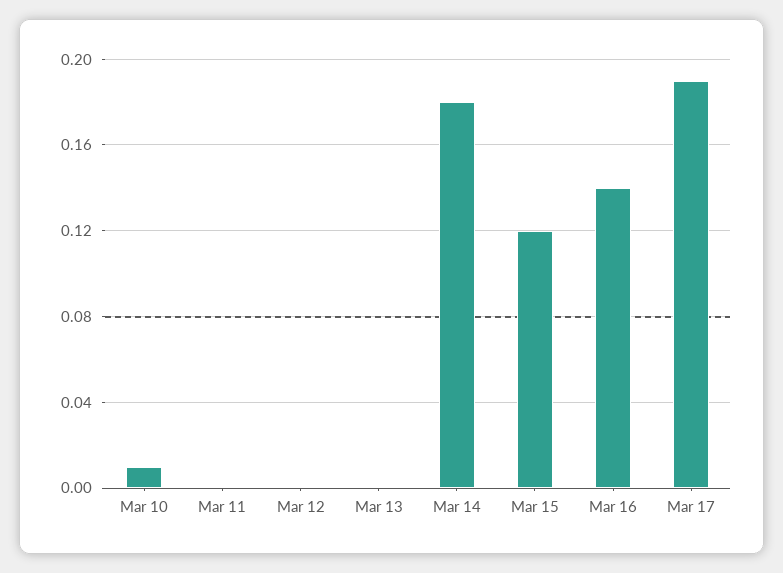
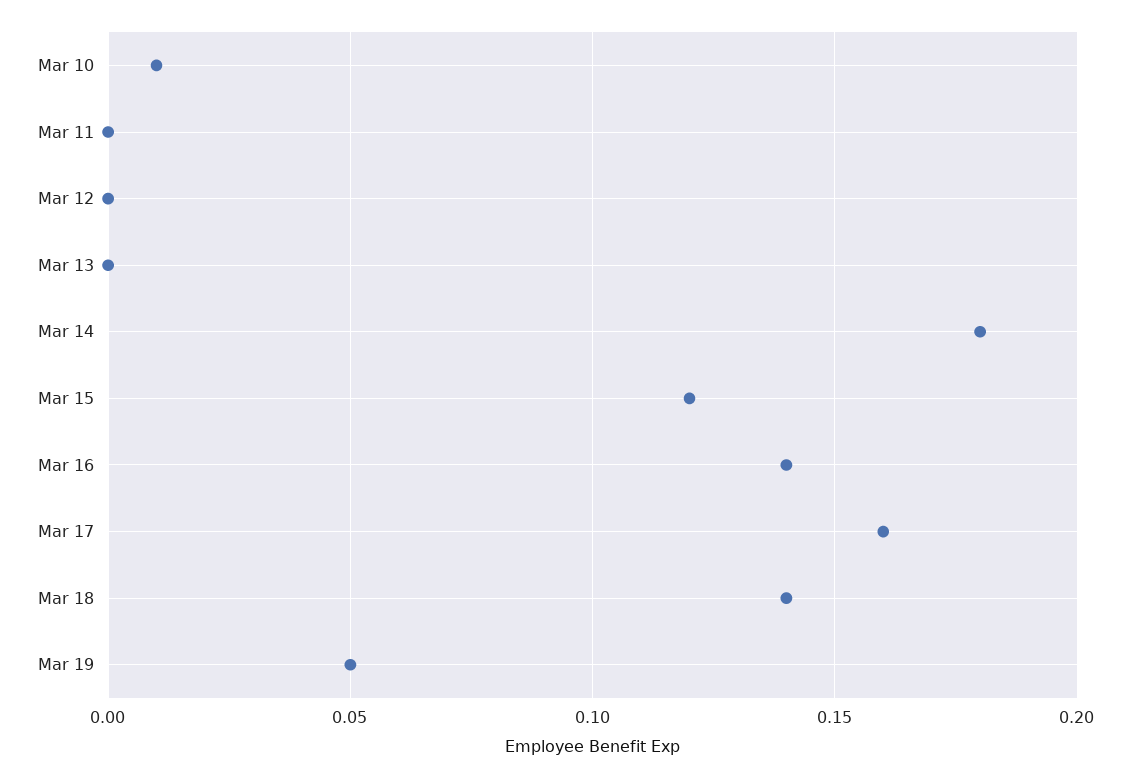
Mar 17: 0.19 -> 0.16
Mar 18: none -> 0.14
Mar 19: none -> 0.05

